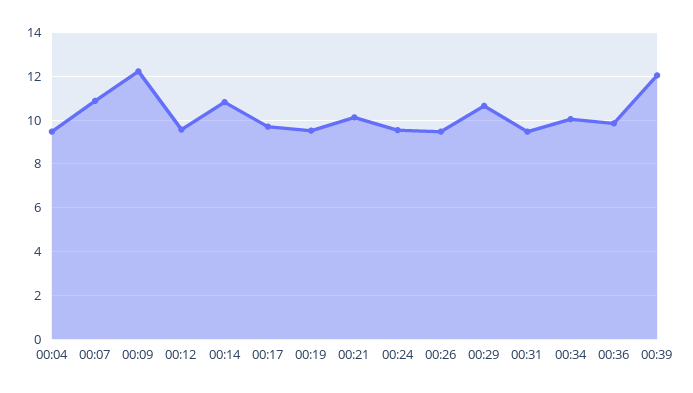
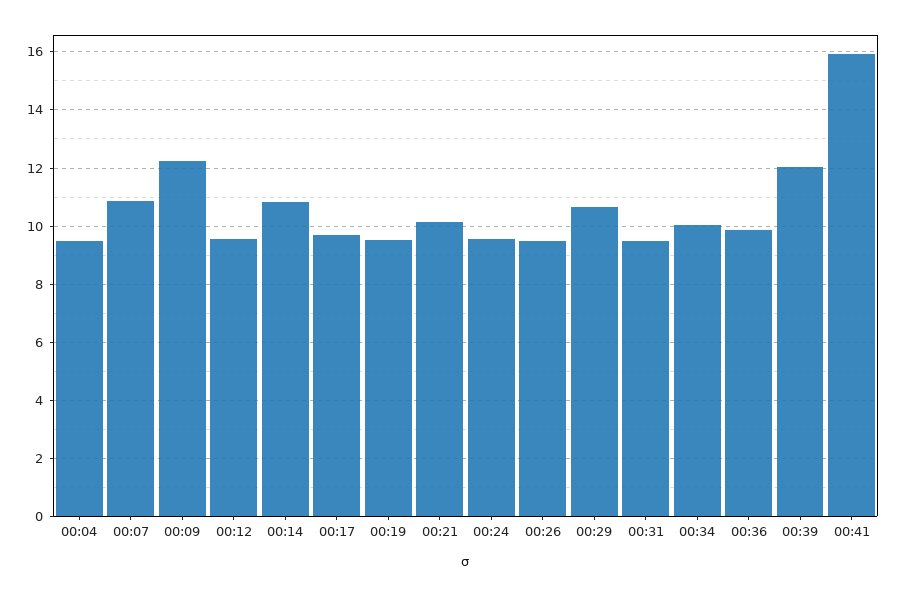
00:41: none -> 16

